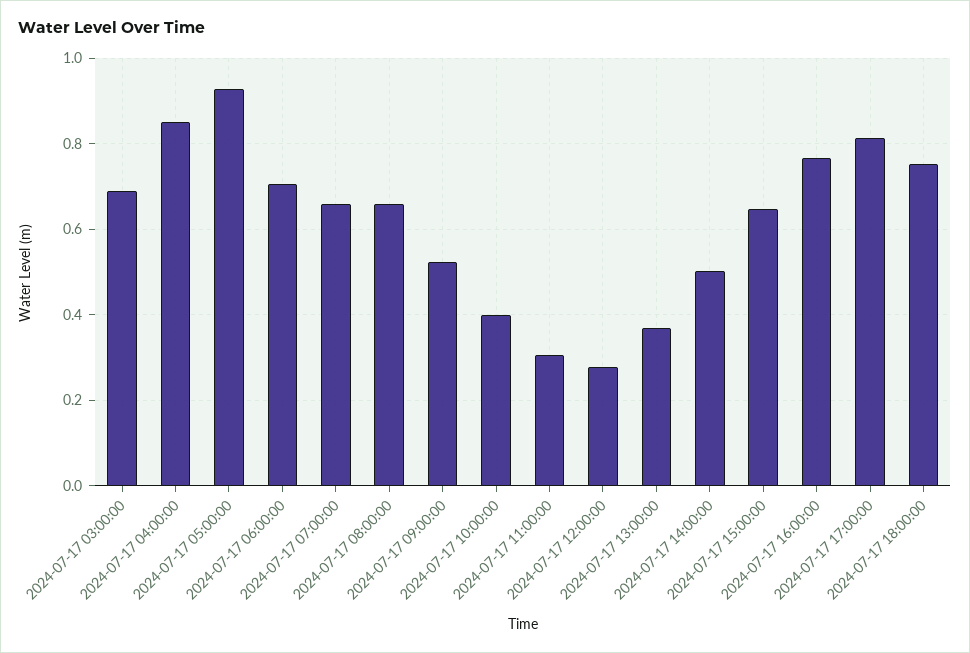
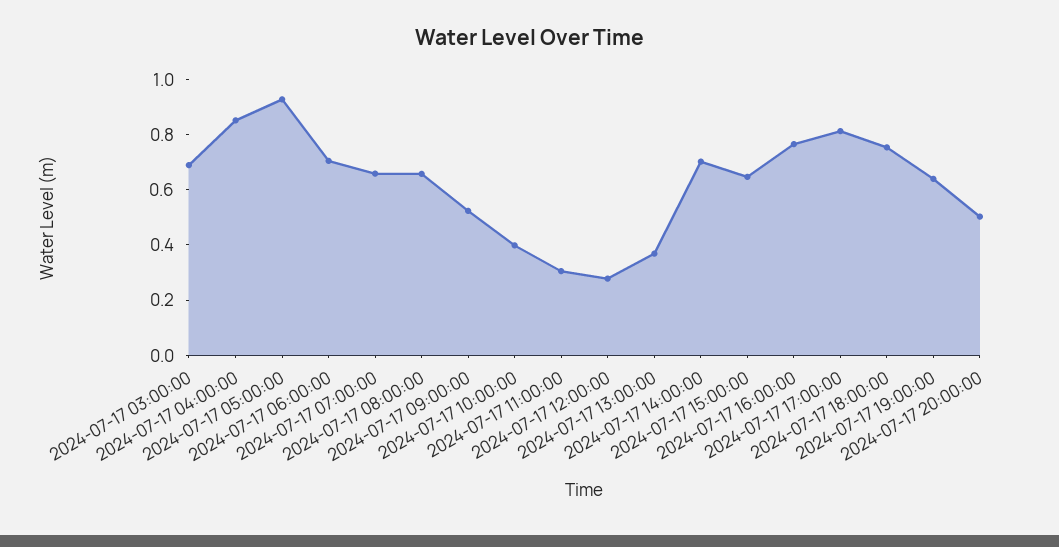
2024-07-17 14:00:00: 0.5 -> 0.7
2024-07-17 19:00:00: none -> 0.65
2024-07-17 20:00:00: none -> 0.5

